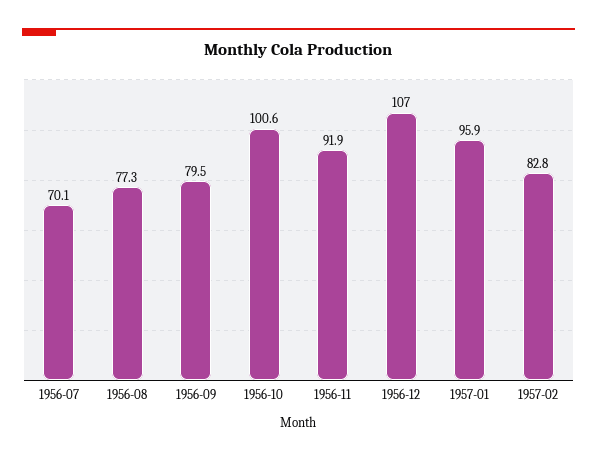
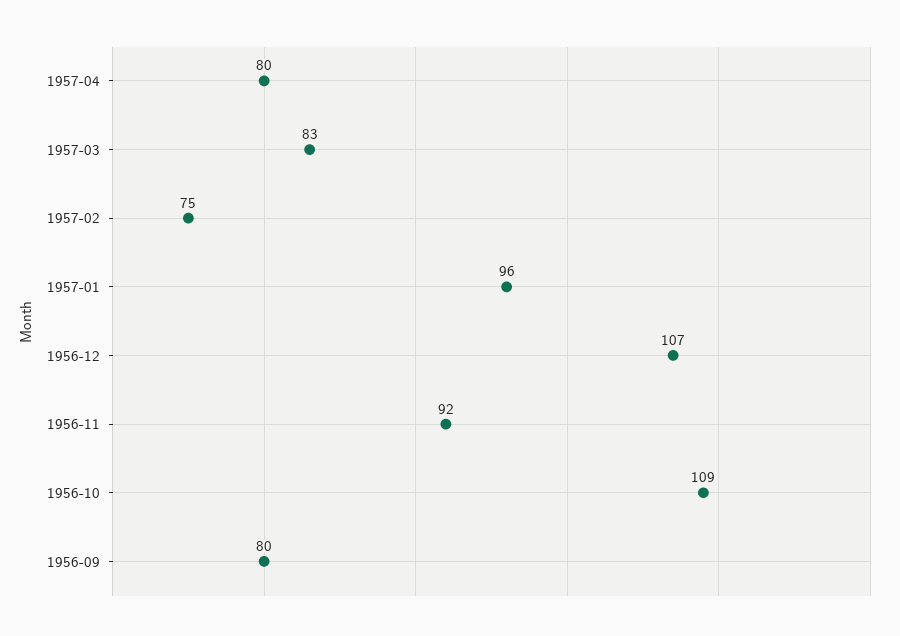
1956-07: 70.1 -> none
1956-08: 77.3 -> none
1956-10: 100.6 -> 109
1957-02: 82.8 -> 75
1957-04: none -> 80
1957-03: none -> 83

